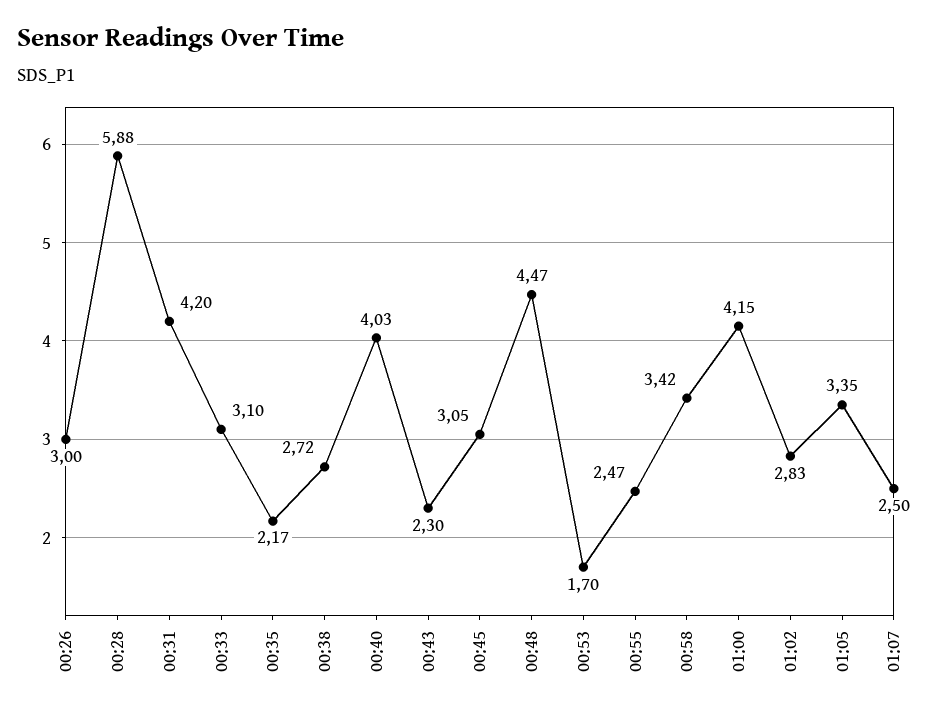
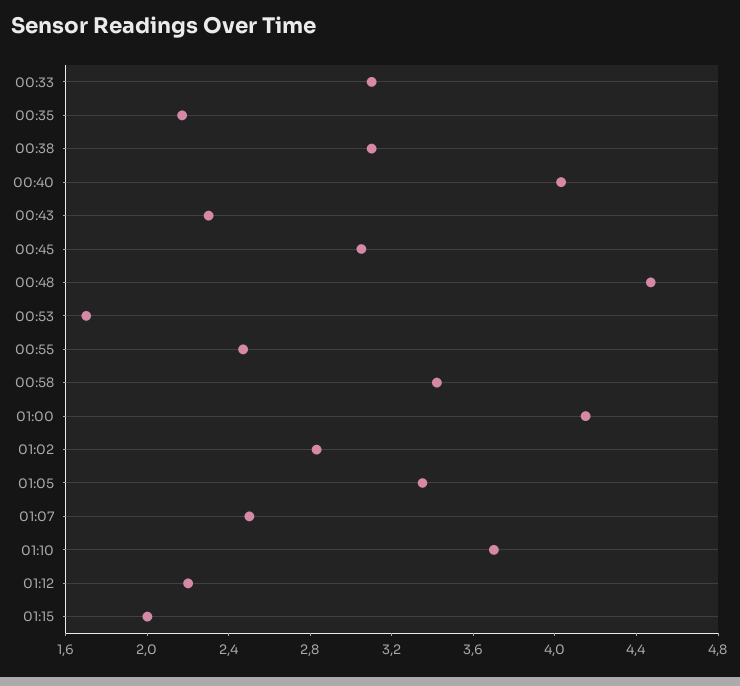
00:26: 3 -> none
00:28: 5.88 -> none
00:31: 4.2 -> none
00:38: 2.72 -> 3.1
01:10: none -> 3.7
01:12: none -> 2.2
01:15: none -> 2

